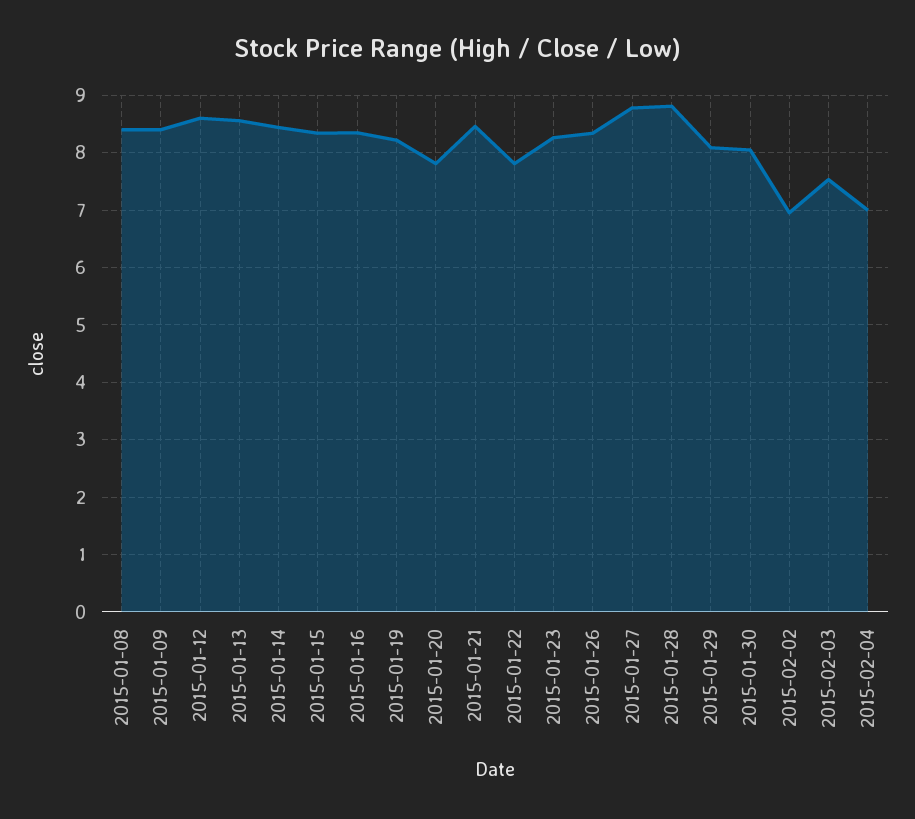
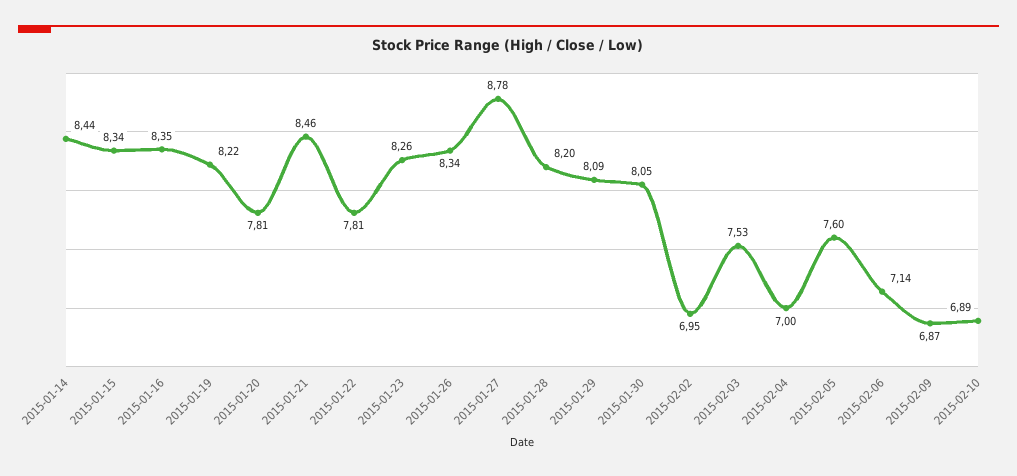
2015-01-08: 8.4 -> none
2015-01-09: 8.4 -> none
2015-01-12: 8.6 -> none
2015-01-13: 8.6 -> none
2015-01-28: 8.8 -> 8.2
2015-02-05: none -> 7.6
2015-02-06: none -> 7.14
2015-02-09: none -> 6.87
2015-02-10: none -> 6.89

